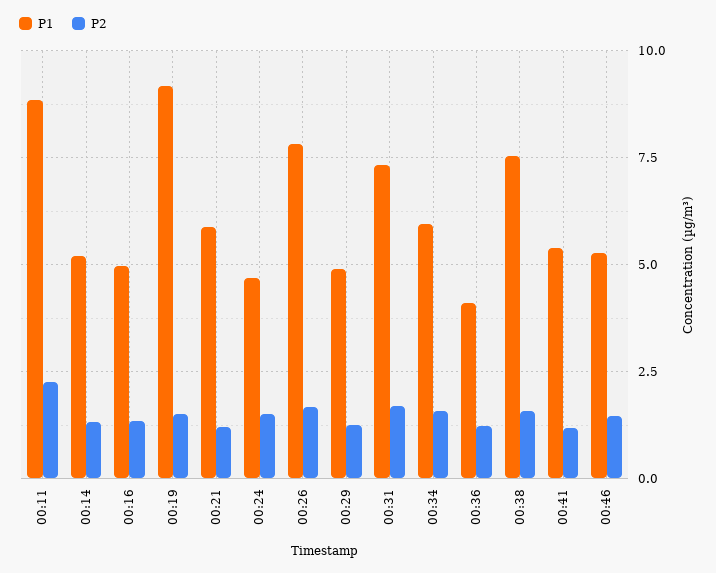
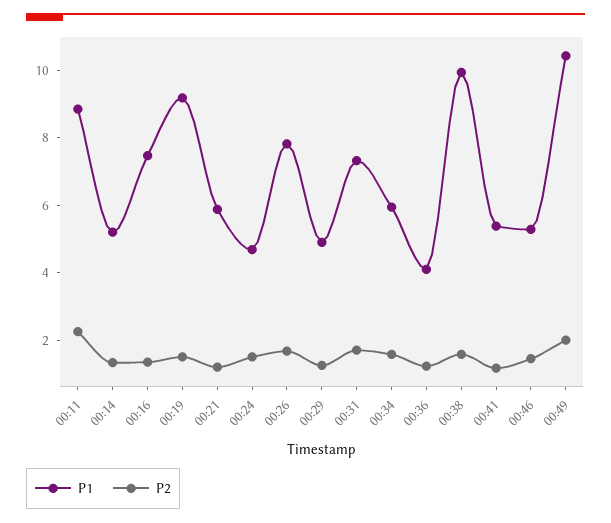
P1, 00:16: 5 -> 7.5
P1, 00:38: 7.5 -> 10
P1, 00:49: none -> 10.5
P2, 00:49: none -> 2

